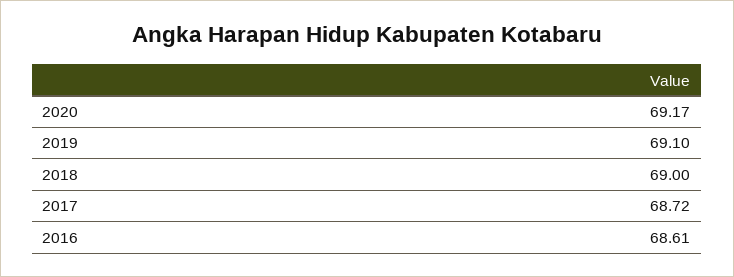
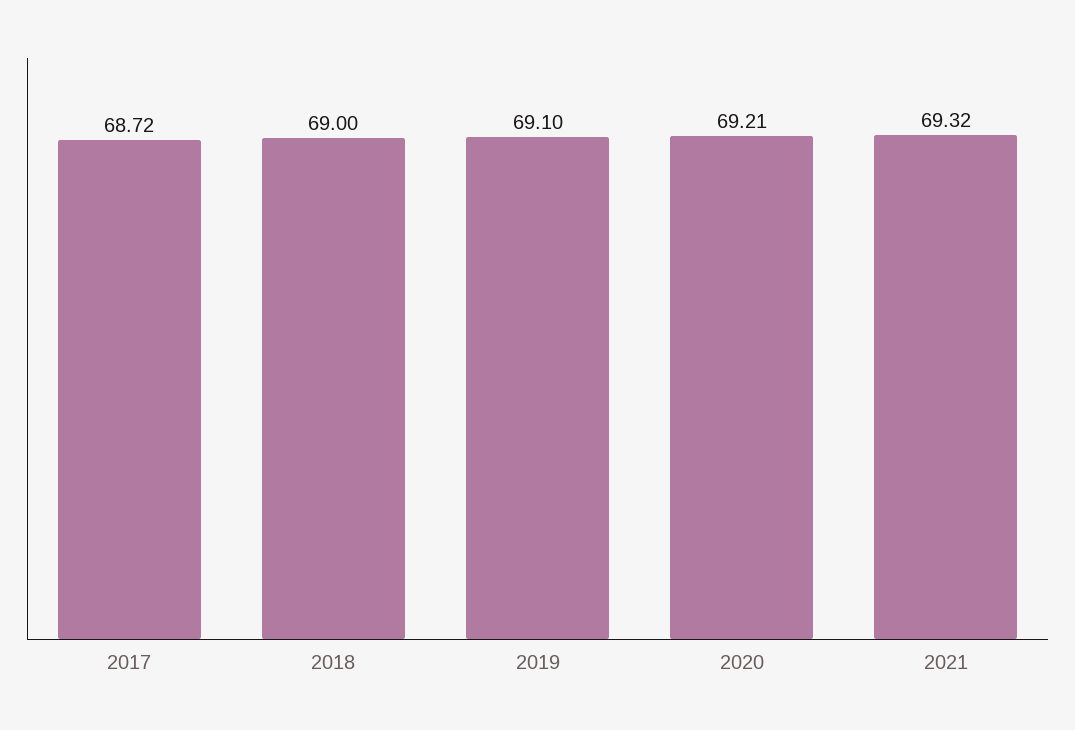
2020: 69.17 -> 69.21
2016: 68.61 -> none
2021: none -> 69.32

